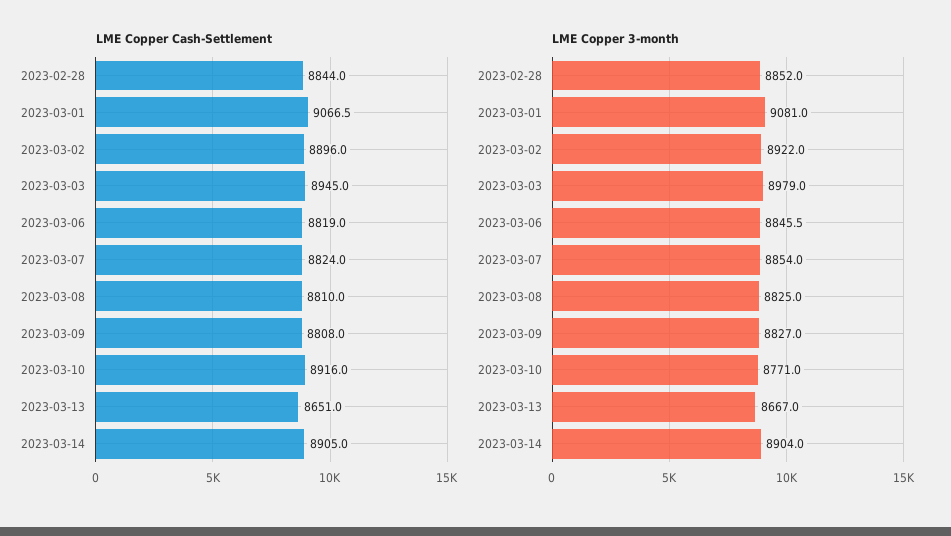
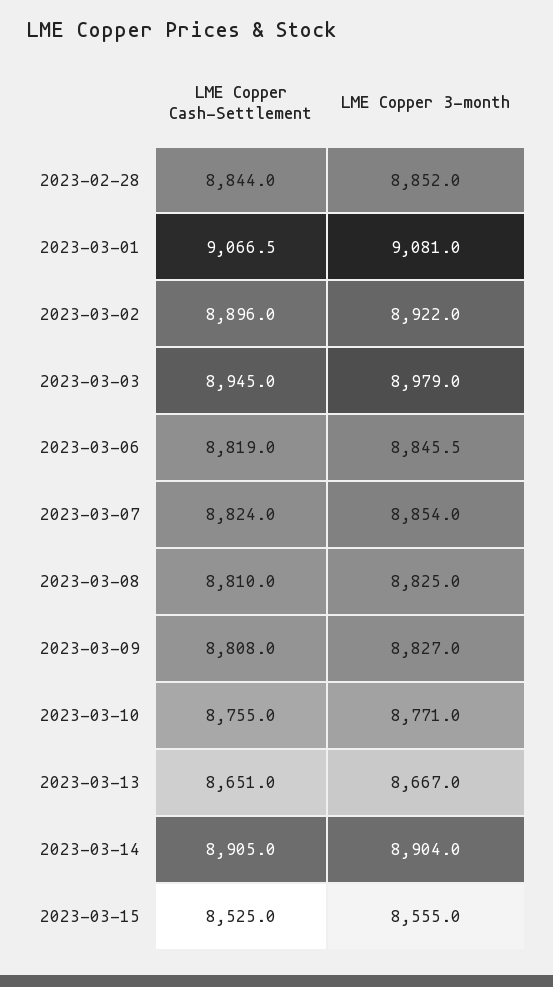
LME Copper Cash-Settlement, 2023-03-10: 8916 -> 8755
LME Copper Cash-Settlement, 2023-03-15: none -> 8525
LME Copper 3-month, 2023-03-15: none -> 8555

